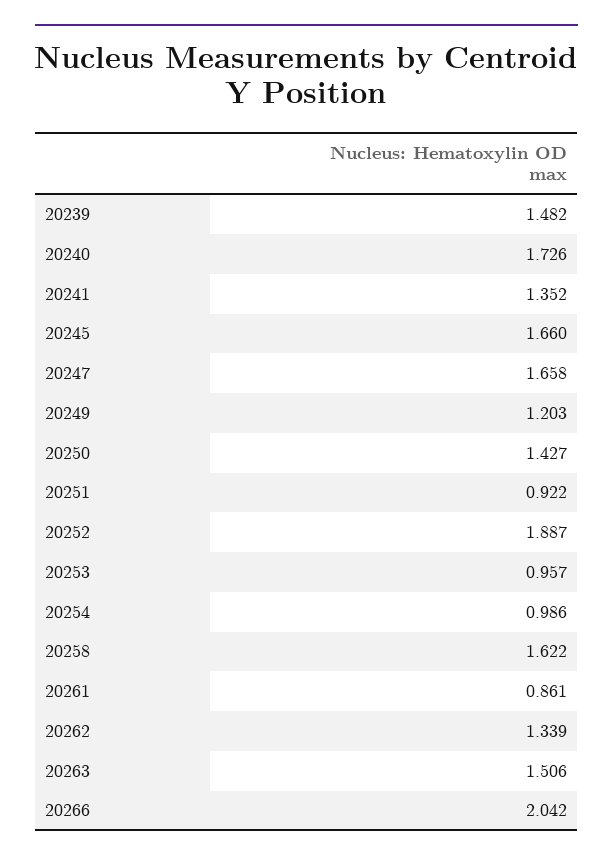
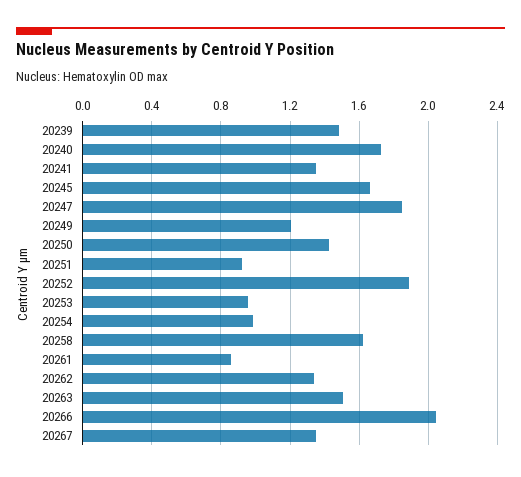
20247: 1.658 -> 1.85
20267: none -> 1.35

